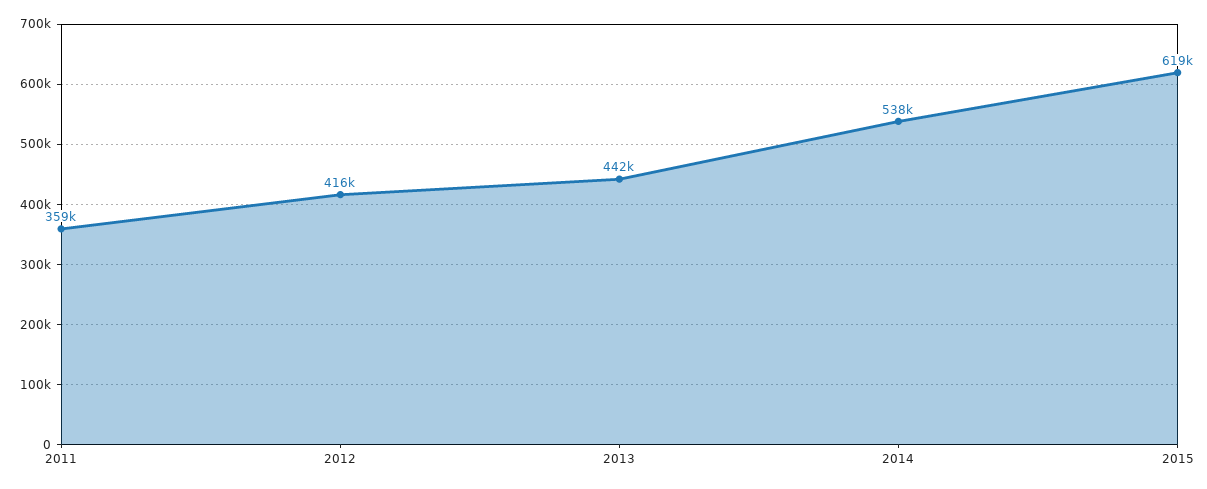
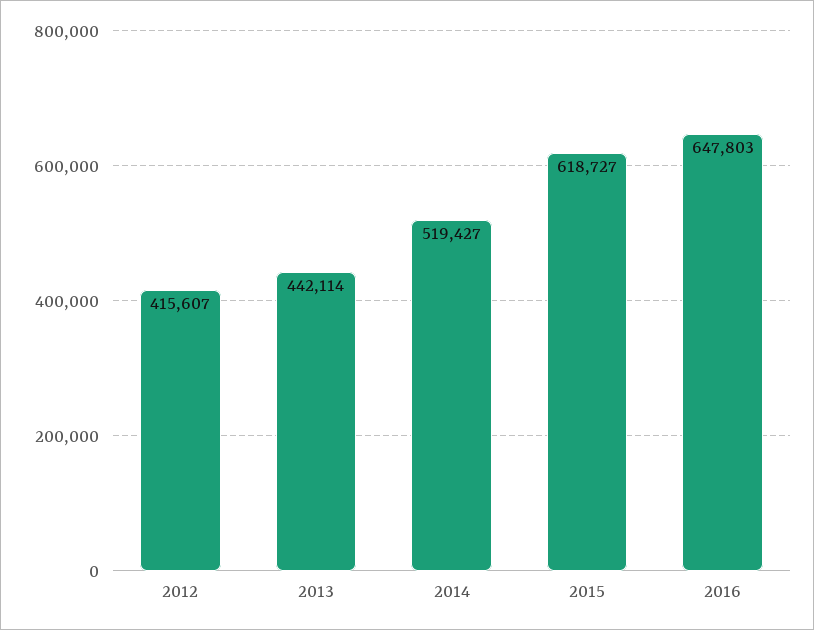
2011: 359000 -> none
2014: 538000 -> 519427
2016: none -> 647803

